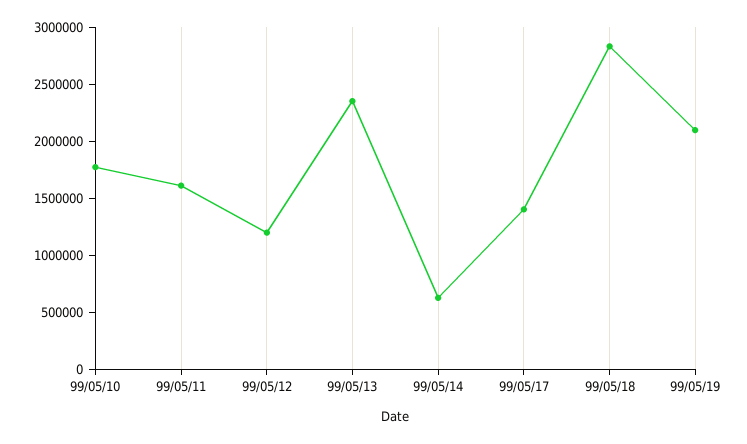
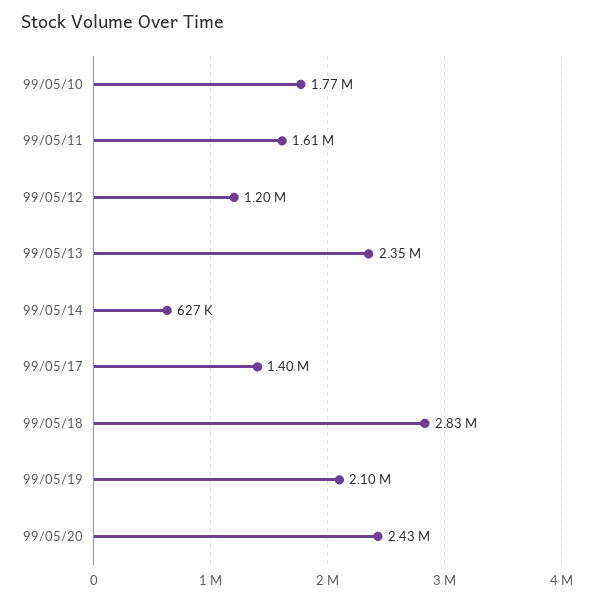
99/05/20: none -> 2430000

